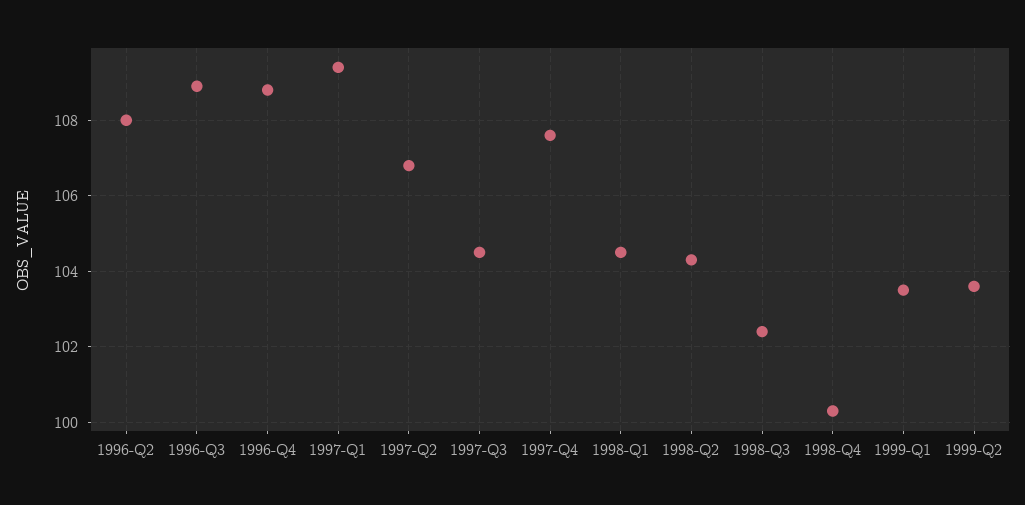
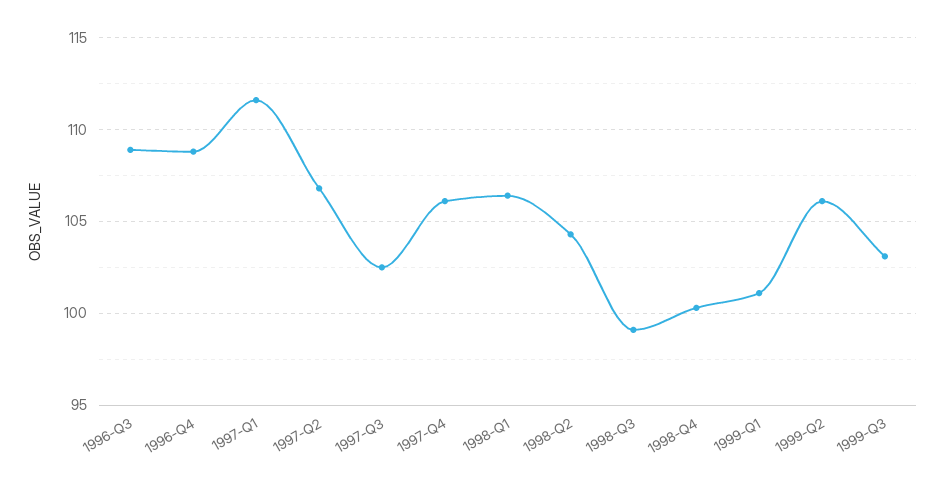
1996-Q2: 108 -> none
1997-Q1: 109.5 -> 111.5
1997-Q3: 104.5 -> 102.5
1997-Q4: 107.5 -> 106
1998-Q1: 104.5 -> 106.5
1998-Q3: 102.5 -> 99
1999-Q1: 103.5 -> 101
1999-Q2: 103.5 -> 106
1999-Q3: none -> 103

